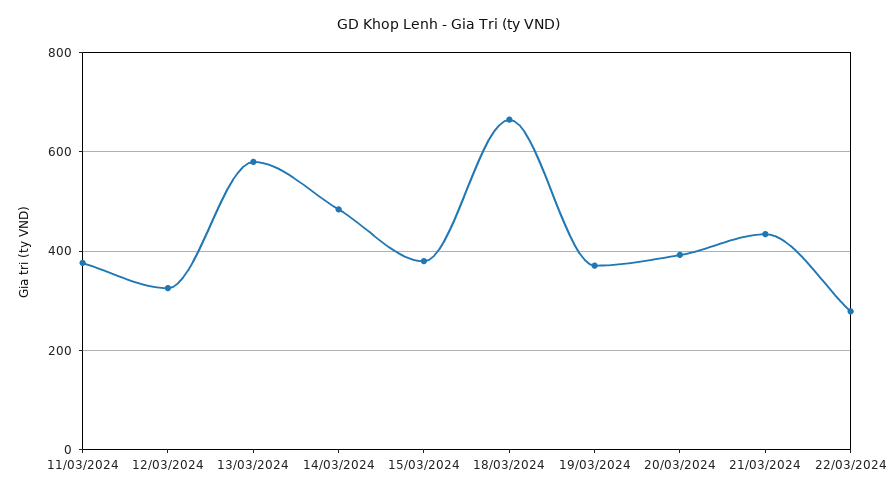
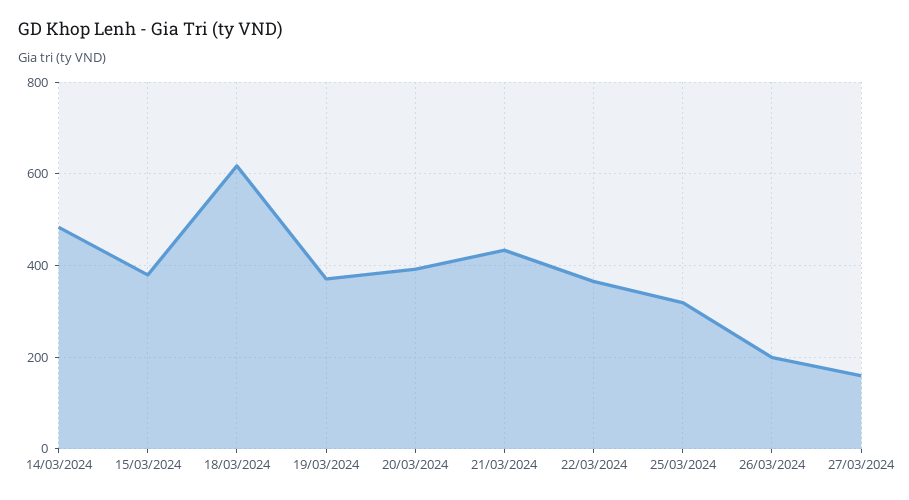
11/03/2024: 380 -> none
12/03/2024: 320 -> none
13/03/2024: 580 -> none
18/03/2024: 660 -> 620
22/03/2024: 280 -> 360
25/03/2024: none -> 320
26/03/2024: none -> 200
27/03/2024: none -> 160

